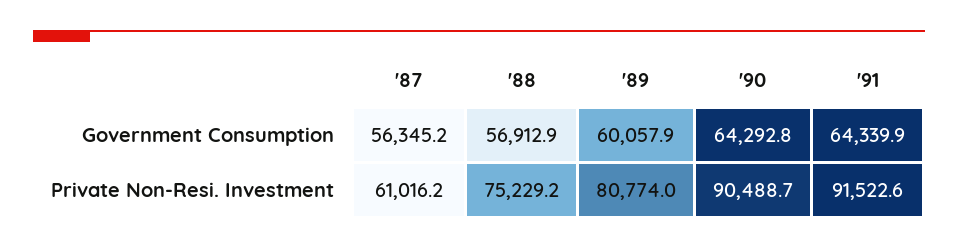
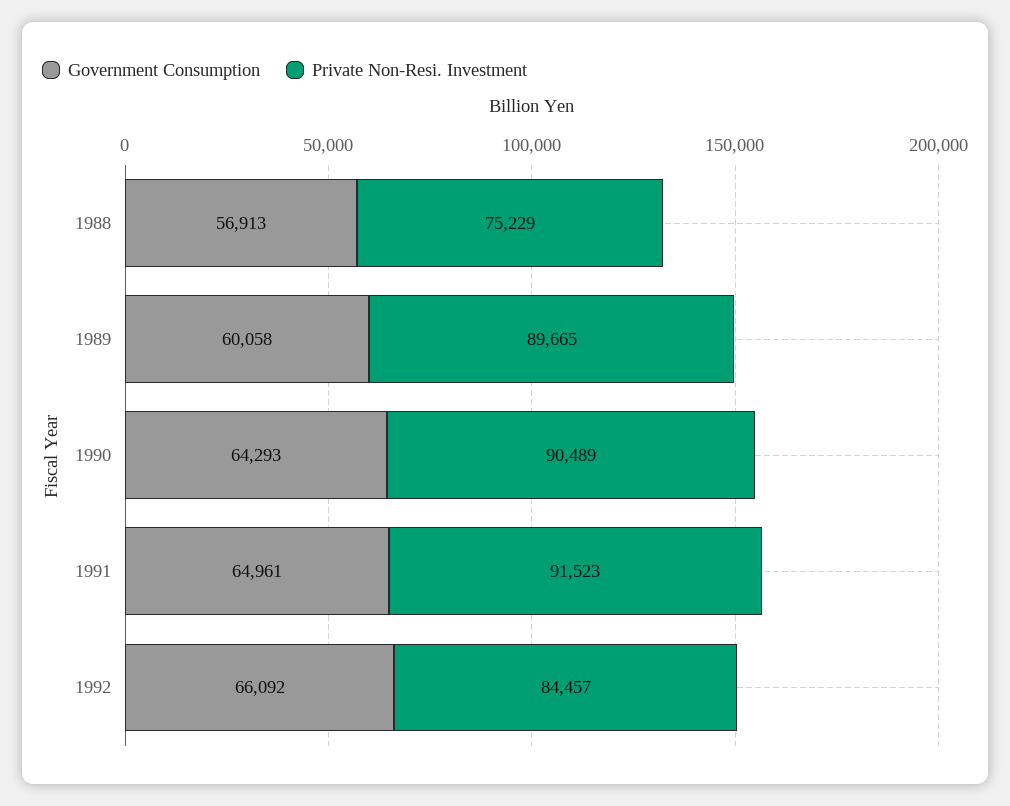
Government Consumption, '87: 56345.2 -> none
Government Consumption, '91: 64339.9 -> 64961
Private Non-Resi. Investment, '87: 61016.2 -> none
Private Non-Resi. Investment, '89: 80774 -> 89665
Government Consumption, 1992: none -> 66092
Private Non-Resi. Investment, 1992: none -> 84457

